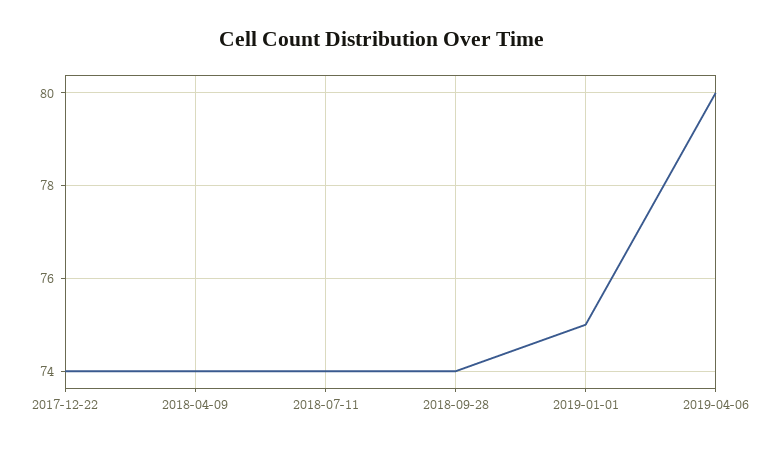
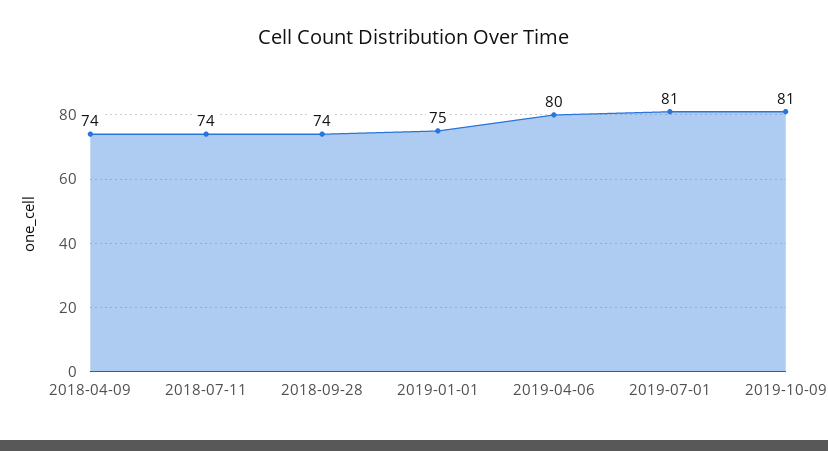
2017-12-22: 74 -> none
2019-07-01: none -> 81
2019-10-09: none -> 81

